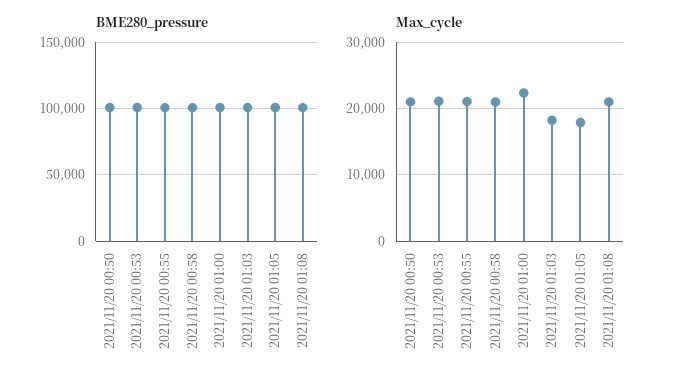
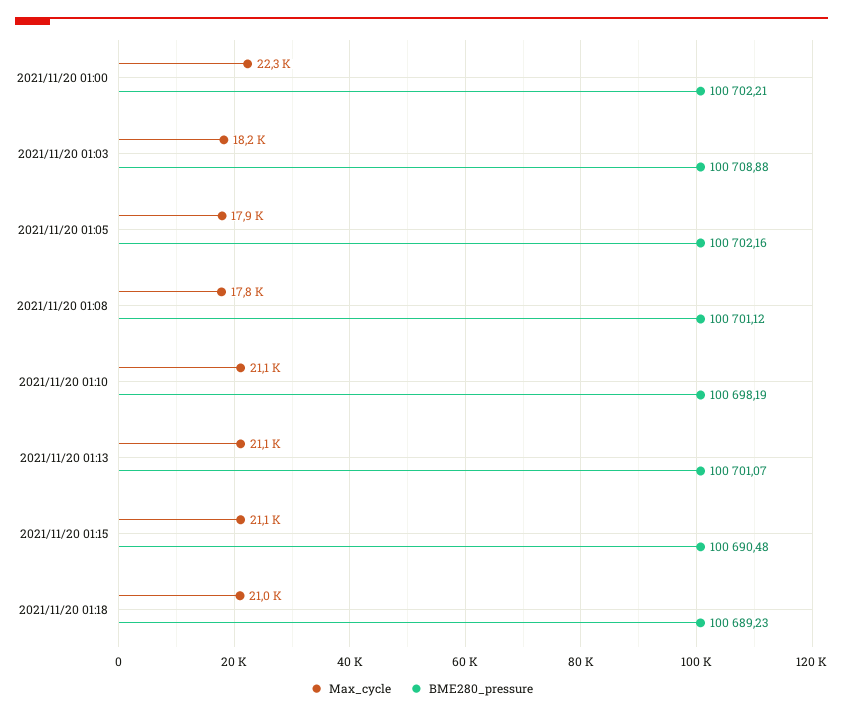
BME280_pressure, 2021/11/20 00:50: 100000 -> none
BME280_pressure, 2021/11/20 00:53: 100000 -> none
BME280_pressure, 2021/11/20 00:55: 100000 -> none
BME280_pressure, 2021/11/20 00:58: 100000 -> none
Max_cycle, 2021/11/20 00:50: 21000 -> none
Max_cycle, 2021/11/20 00:53: 21000 -> none
Max_cycle, 2021/11/20 00:55: 21000 -> none
Max_cycle, 2021/11/20 00:58: 21000 -> none
Max_cycle, 2021/11/20 01:08: 21000 -> 17800
Max_cycle, 2021/11/20 01:10: none -> 21100
BME280_pressure, 2021/11/20 01:10: none -> 100698.19
Max_cycle, 2021/11/20 01:13: none -> 21100
BME280_pressure, 2021/11/20 01:13: none -> 100701.07
Max_cycle, 2021/11/20 01:15: none -> 21100
BME280_pressure, 2021/11/20 01:15: none -> 100690.48
Max_cycle, 2021/11/20 01:18: none -> 21000
BME280_pressure, 2021/11/20 01:18: none -> 100689.23

